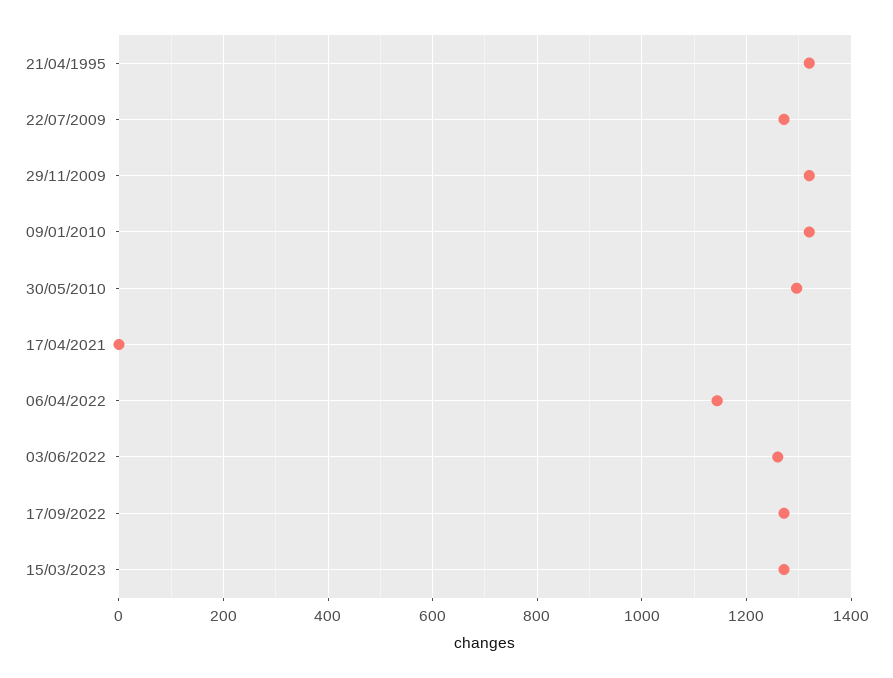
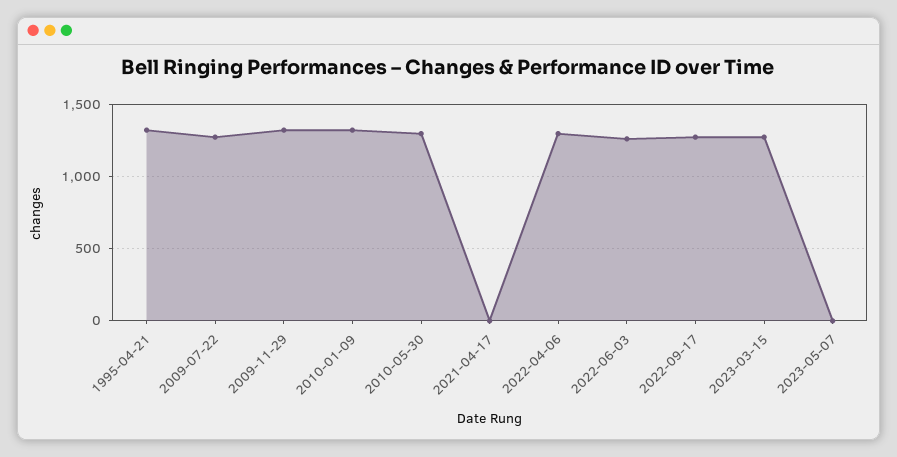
06/04/2022: 1140 -> 1300
2023-05-07: none -> 0

